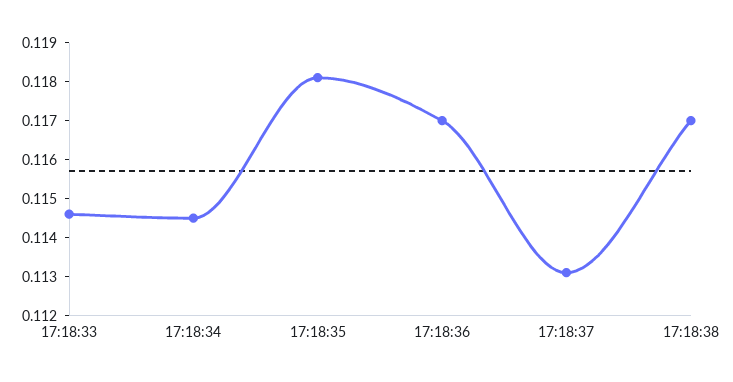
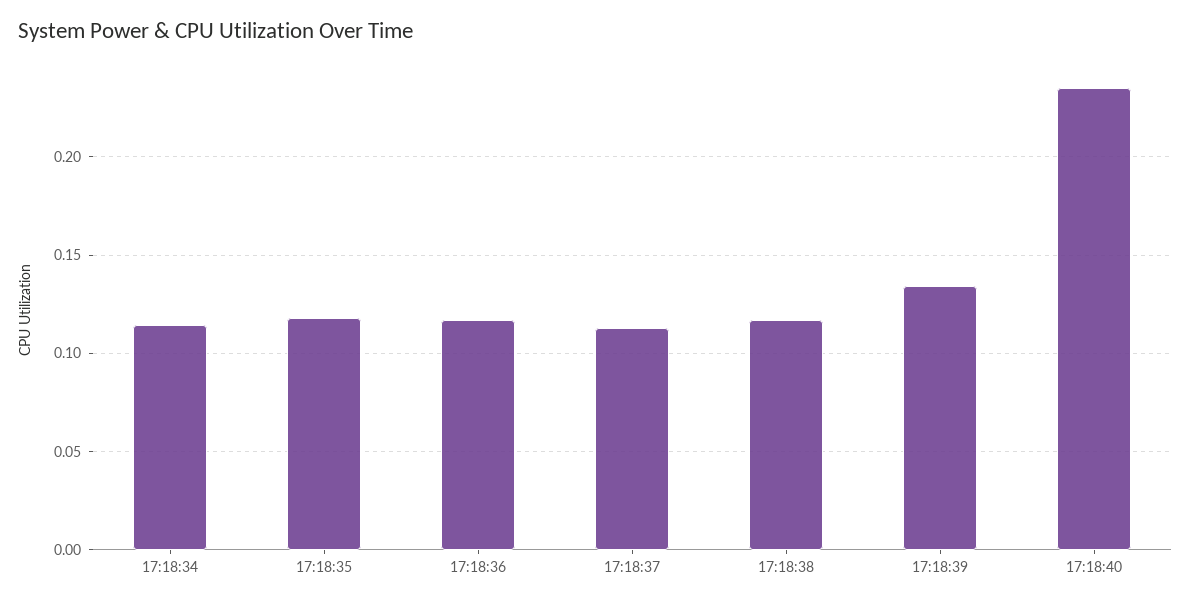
17:18:33: 0.1145 -> none
17:18:39: none -> 0.135
17:18:40: none -> 0.235

